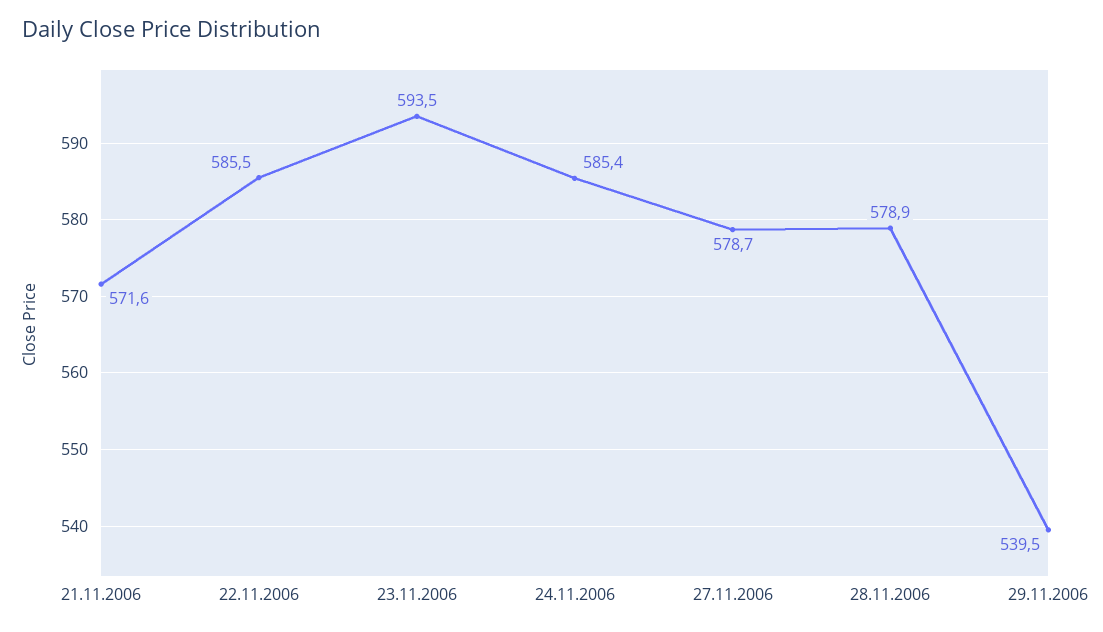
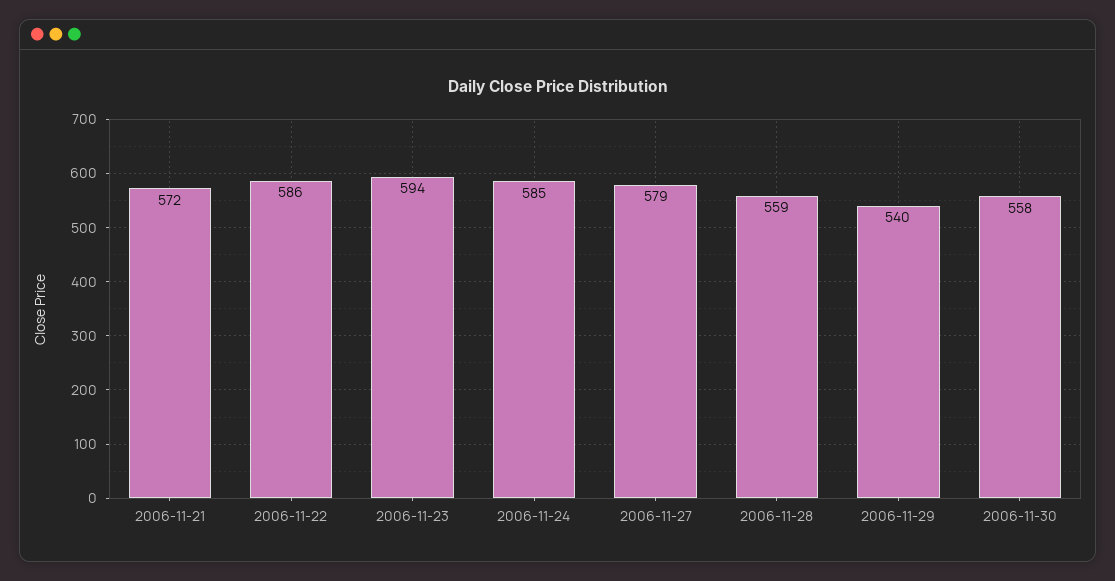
28.11.2006: 578.9 -> 559
2006-11-30: none -> 558

